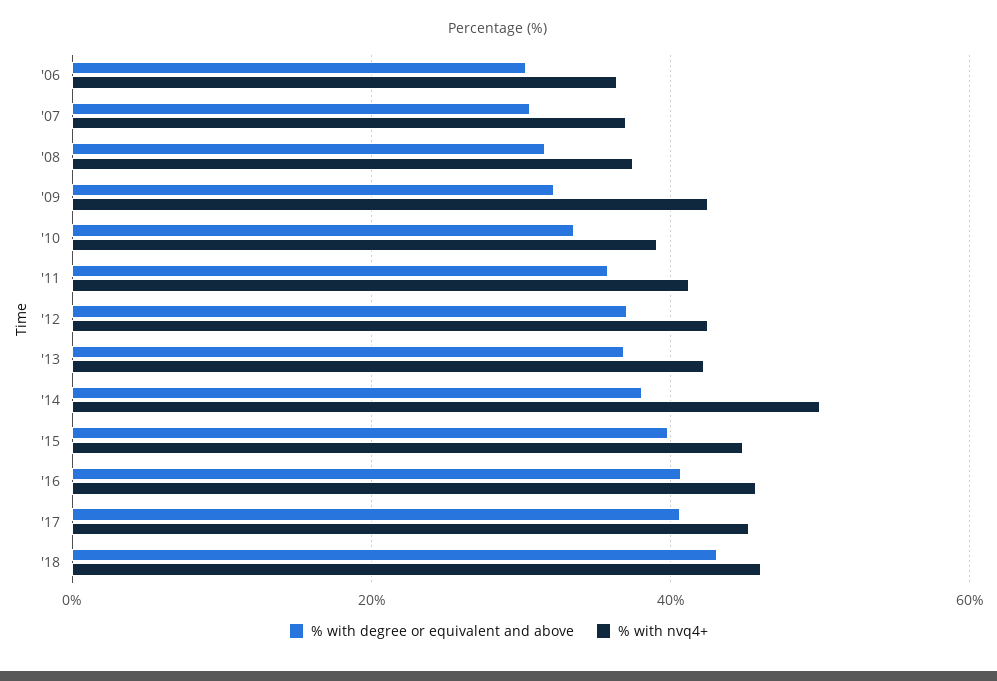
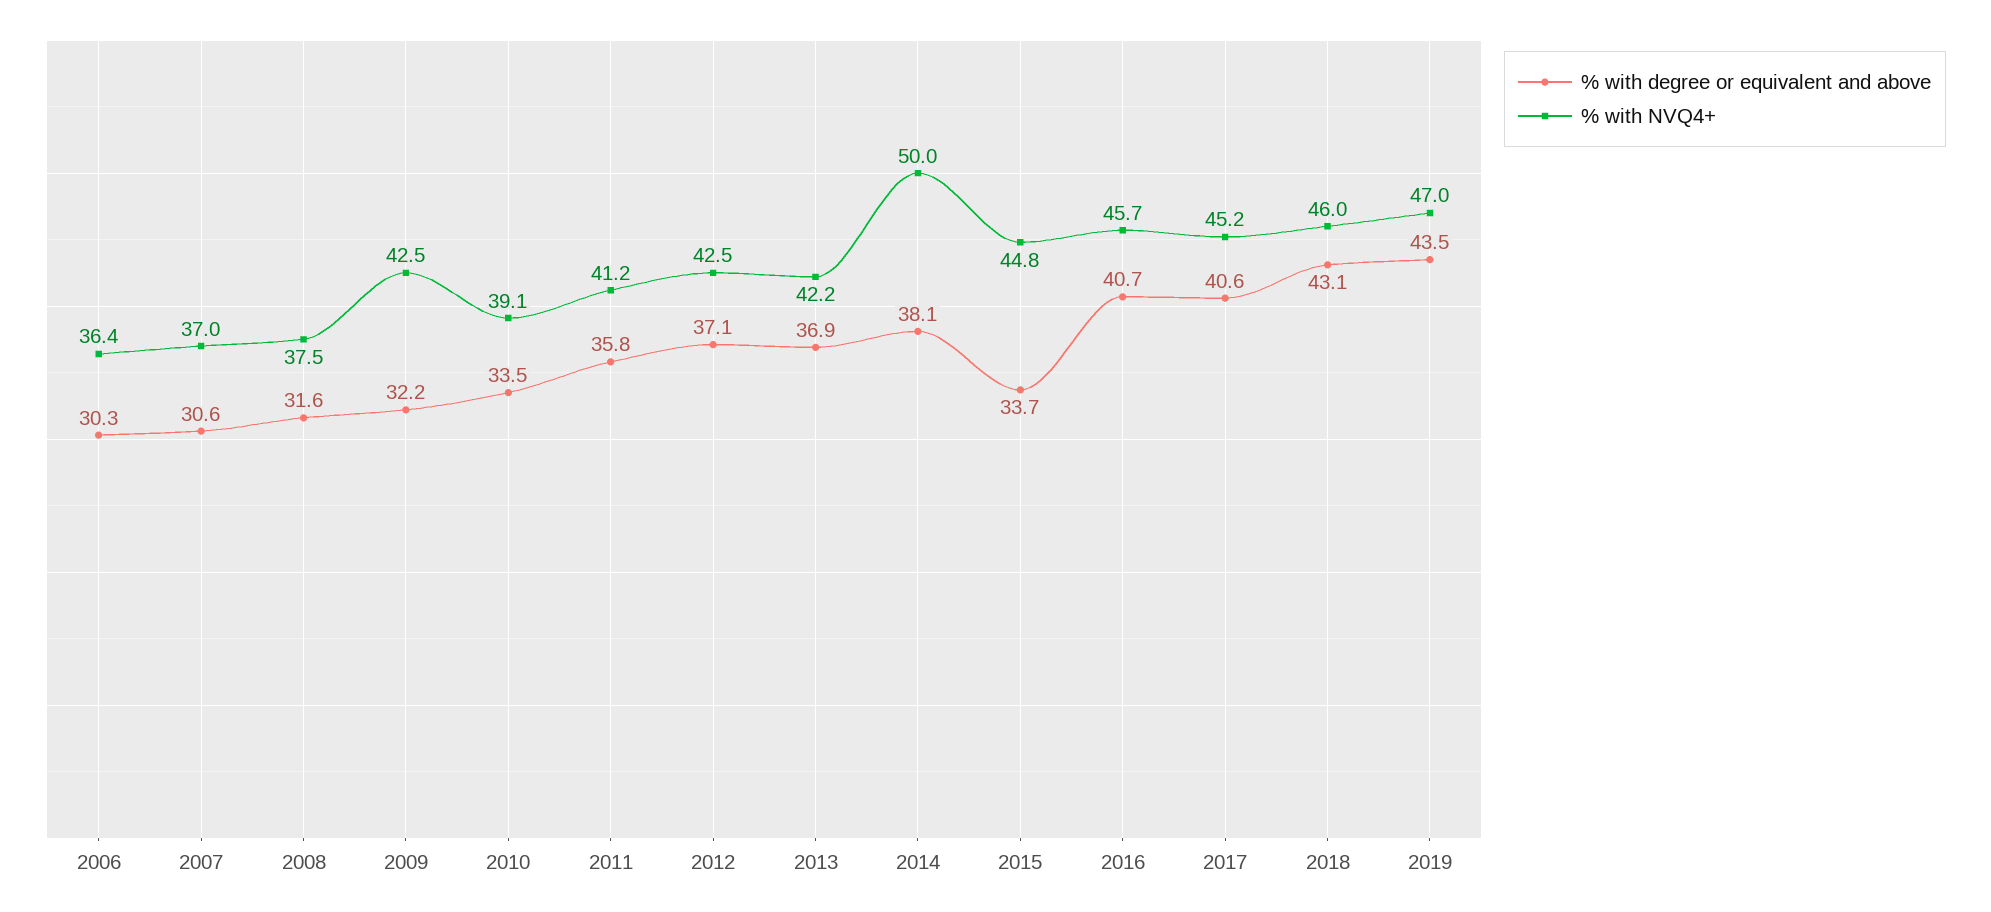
% with degree or equivalent and above, '15: 40 -> 33.7
% with degree or equivalent and above, 2019: none -> 43.5
% with nvq4+, 2019: none -> 47

